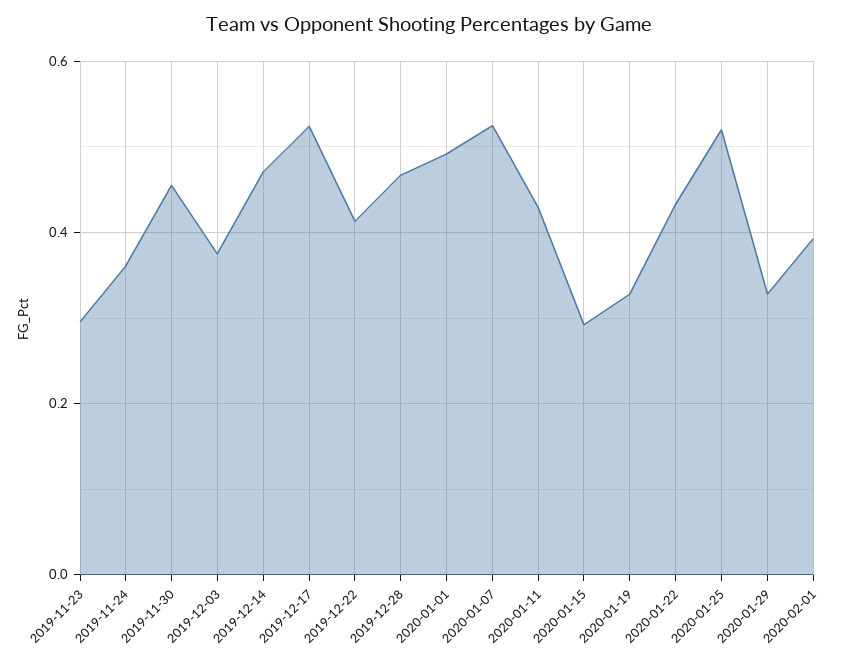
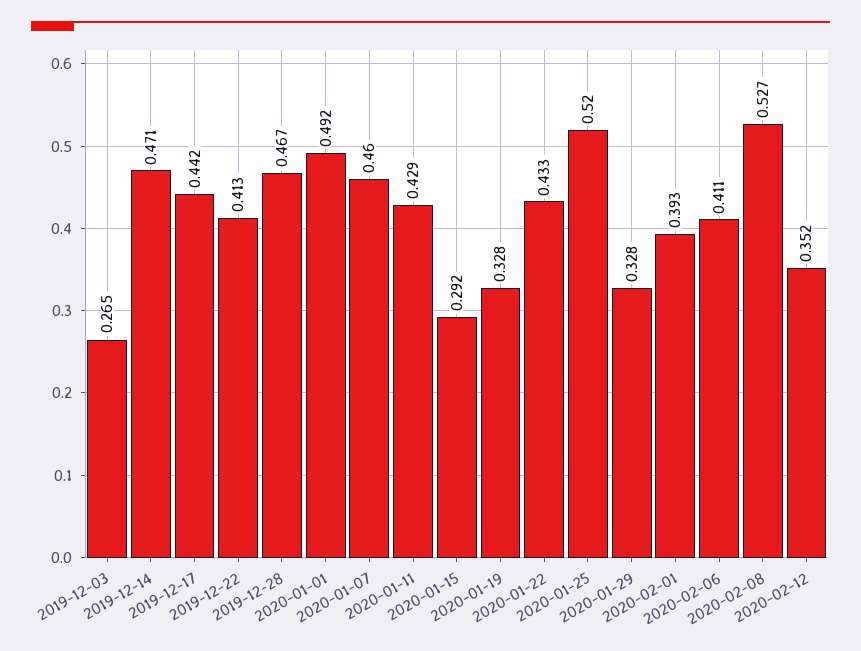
2019-11-23: 0.3 -> none
2019-11-24: 0.36 -> none
2019-11-30: 0.46 -> none
2019-12-03: 0.38 -> 0.265
2019-12-17: 0.52 -> 0.442
2020-01-07: 0.52 -> 0.46
2020-02-06: none -> 0.411
2020-02-08: none -> 0.527
2020-02-12: none -> 0.352

